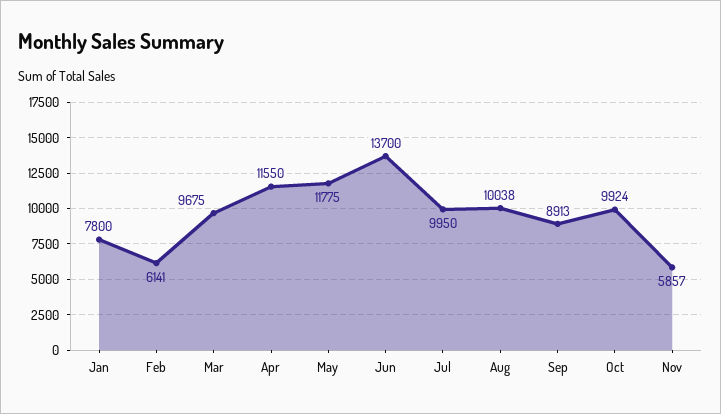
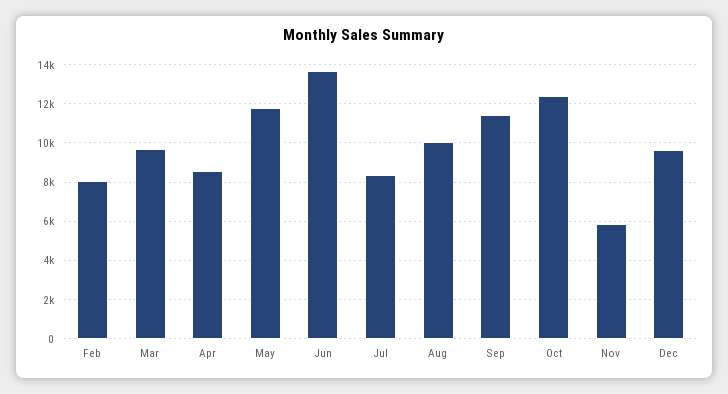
Jan: 7800 -> none
Feb: 6141 -> 8000
Apr: 11550 -> 8500
Jul: 9950 -> 8500
Sep: 8913 -> 11500
Oct: 9924 -> 12500
Dec: none -> 9500

